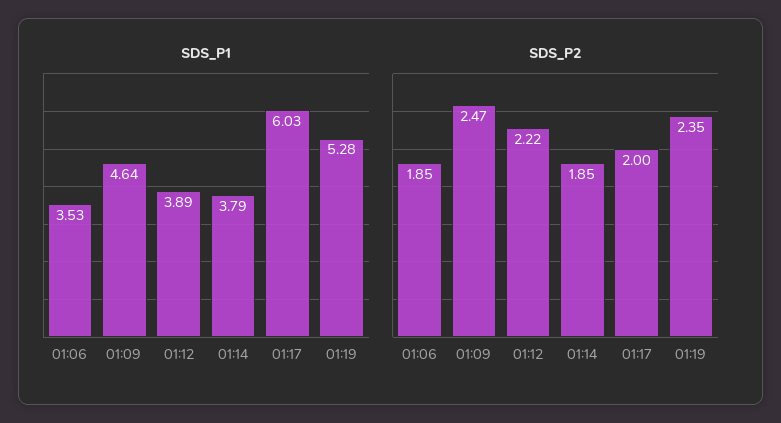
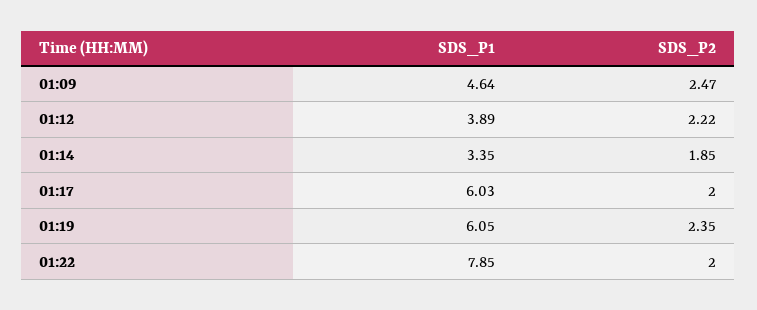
SDS_P1, 01:06: 3.53 -> none
SDS_P1, 01:14: 3.79 -> 3.35
SDS_P1, 01:19: 5.28 -> 6.05
SDS_P2, 01:06: 1.85 -> none
SDS_P1, 01:22: none -> 7.85
SDS_P2, 01:22: none -> 2

